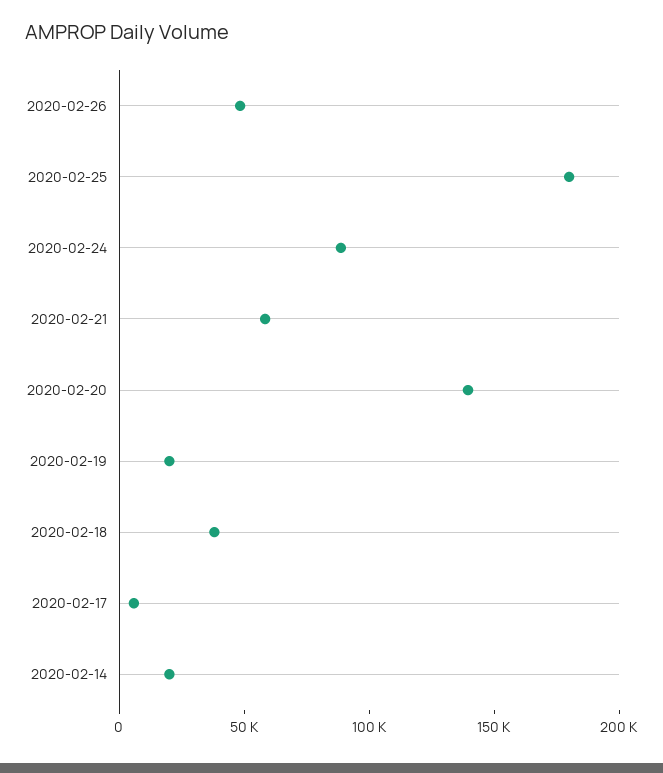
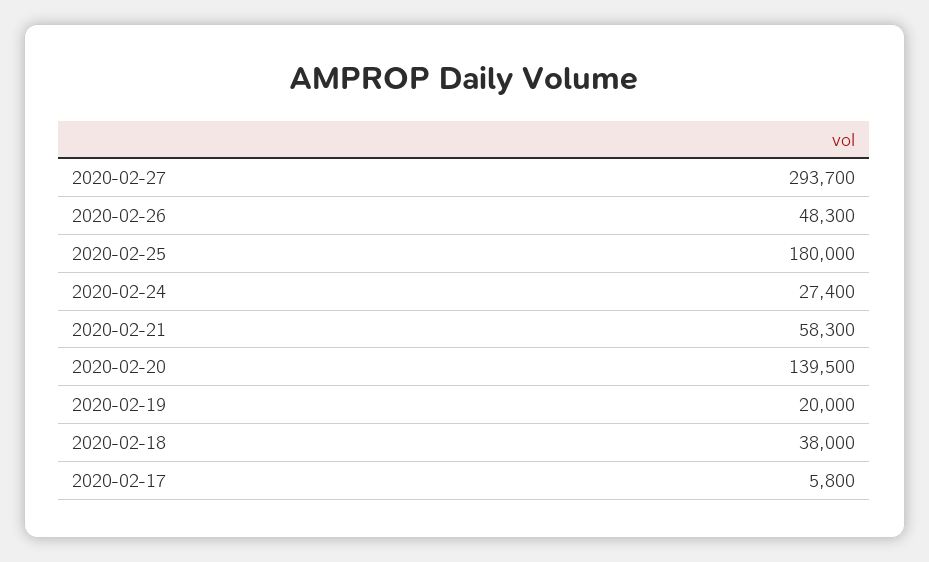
2020-02-24: 90000 -> 27400
2020-02-14: 20000 -> none
2020-02-27: none -> 293700

